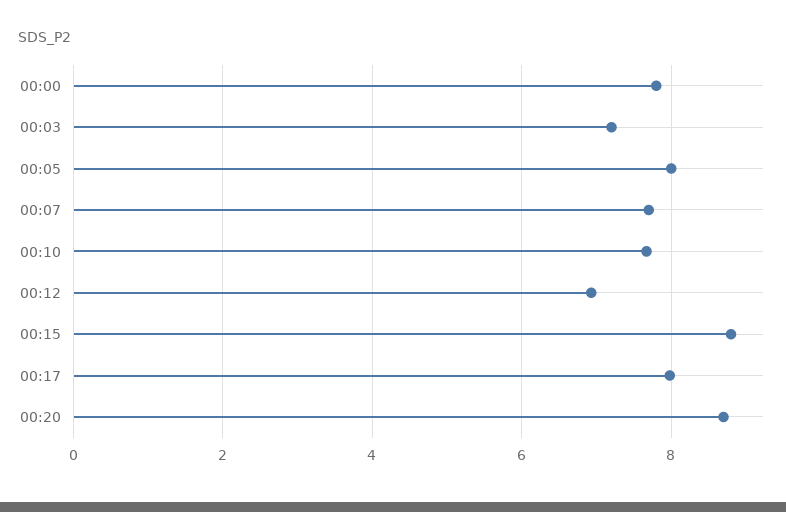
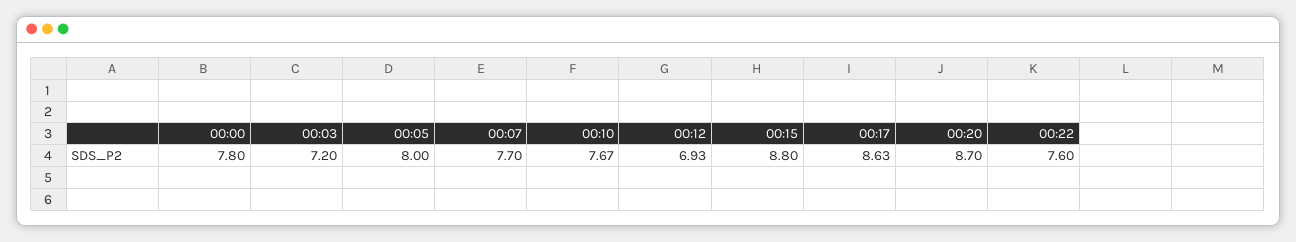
00:17: 8 -> 8.63
00:22: none -> 7.6

